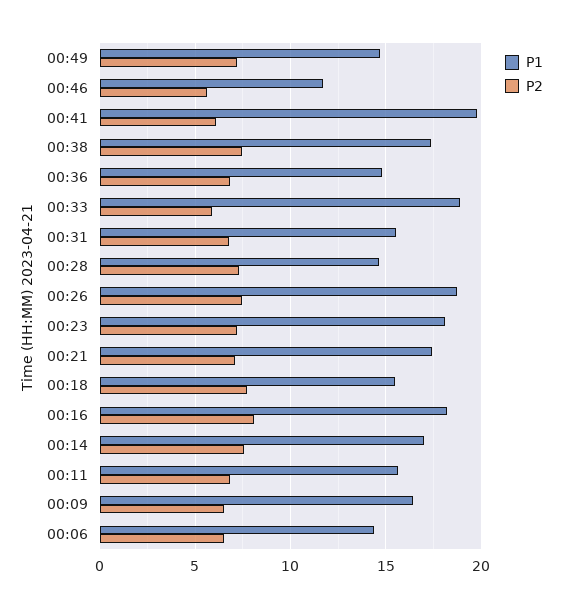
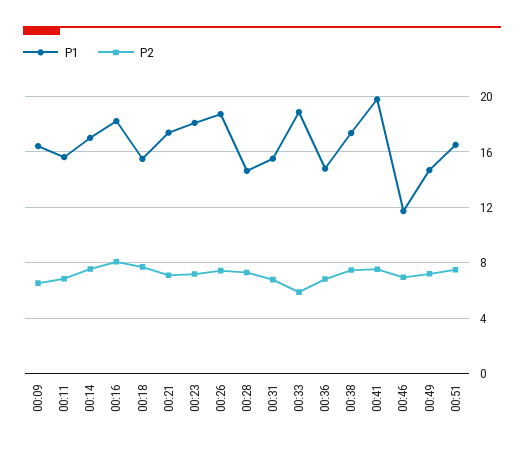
P2, 00:46: 5.5 -> 7
P2, 00:41: 6 -> 7.5
P1, 00:06: 14.5 -> none
P2, 00:06: 6.5 -> none
P1, 00:51: none -> 16.5
P2, 00:51: none -> 7.5

